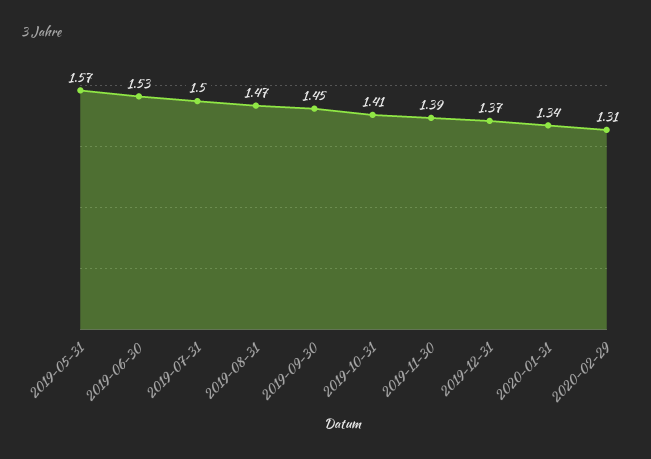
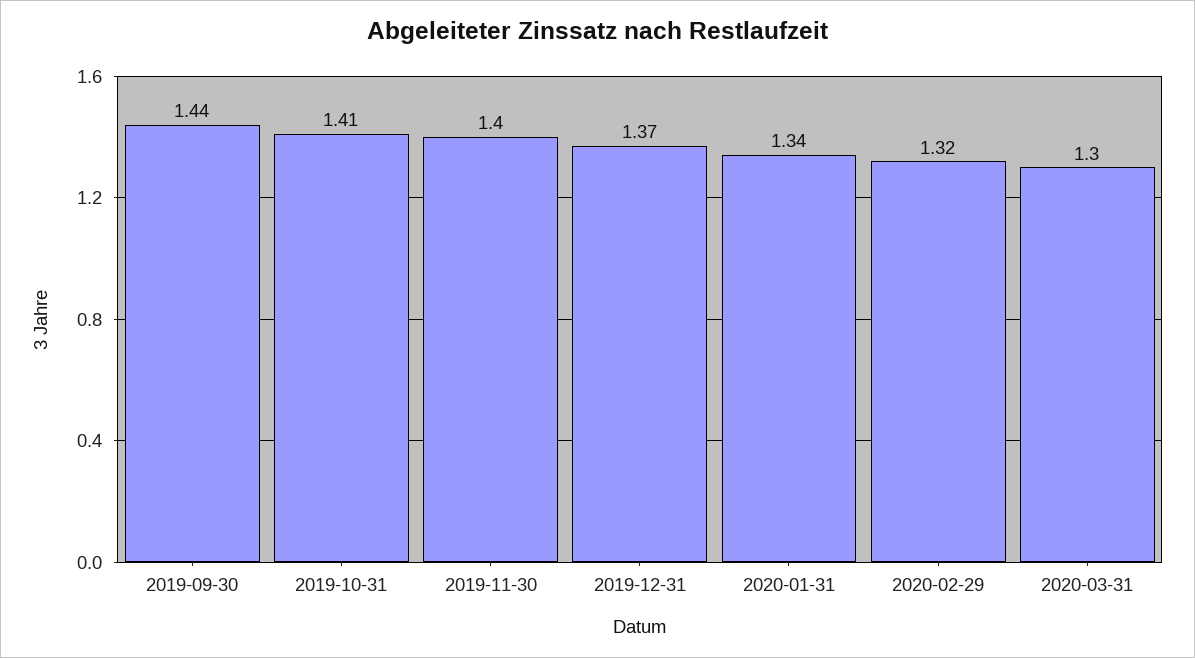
2019-05-31: 1.57 -> none
2019-06-30: 1.53 -> none
2019-07-31: 1.5 -> none
2019-08-31: 1.47 -> none
2019-09-30: 1.45 -> 1.44
2019-11-30: 1.39 -> 1.4
2020-02-29: 1.31 -> 1.32
2020-03-31: none -> 1.3

